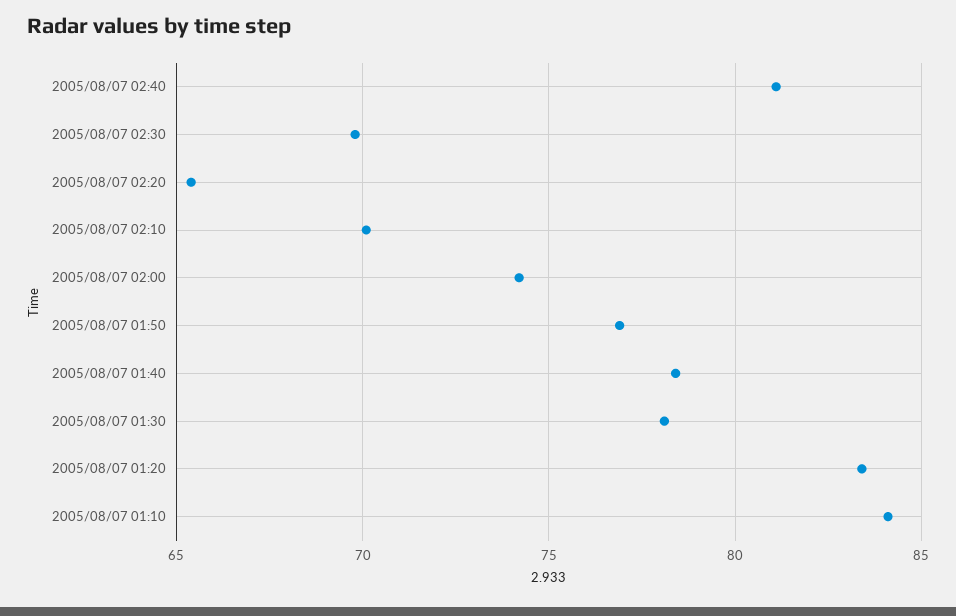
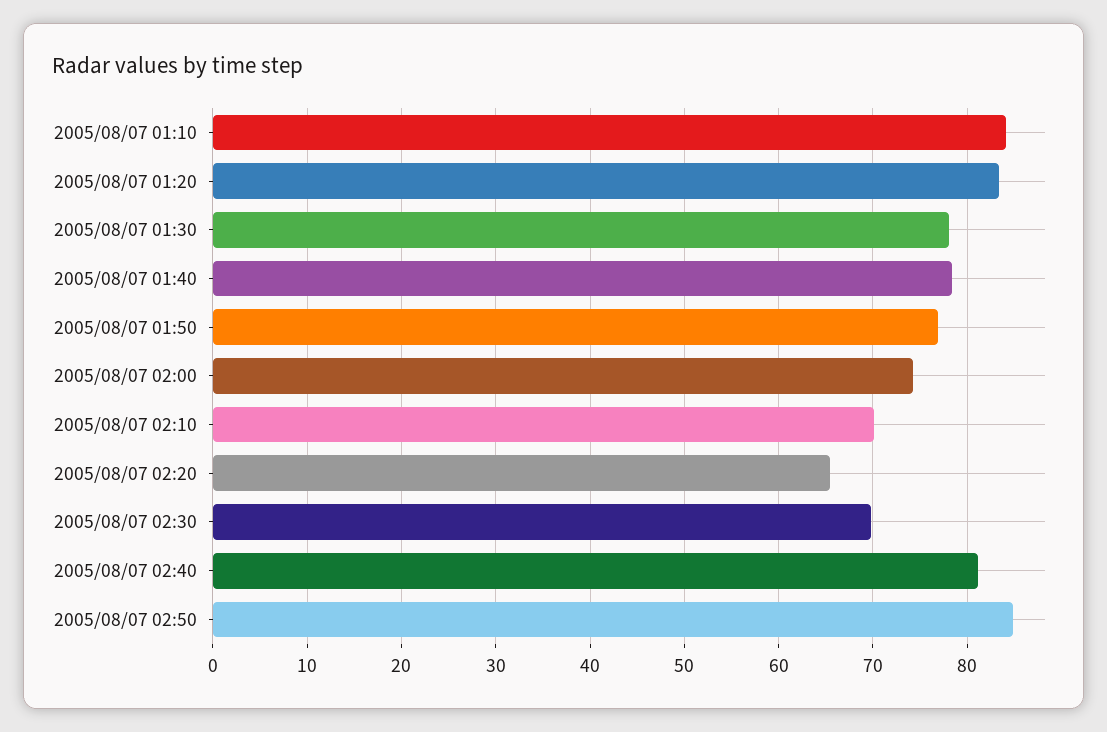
2005/08/07 02:50: none -> 85

